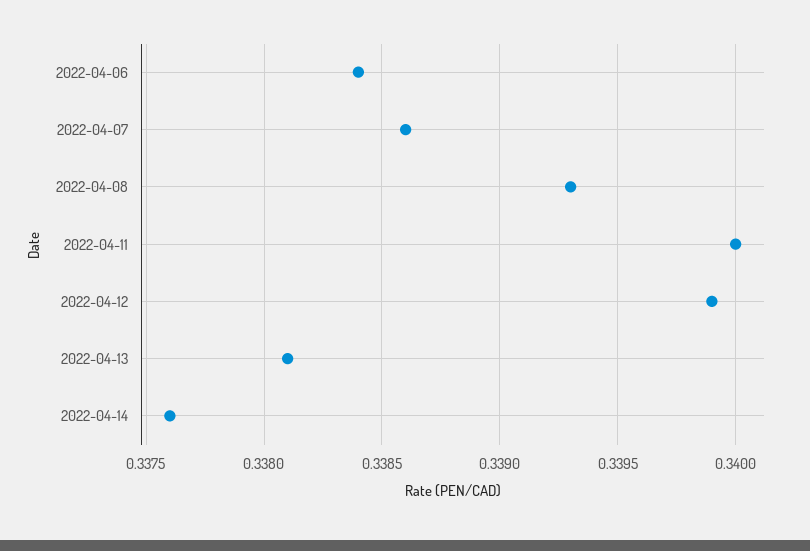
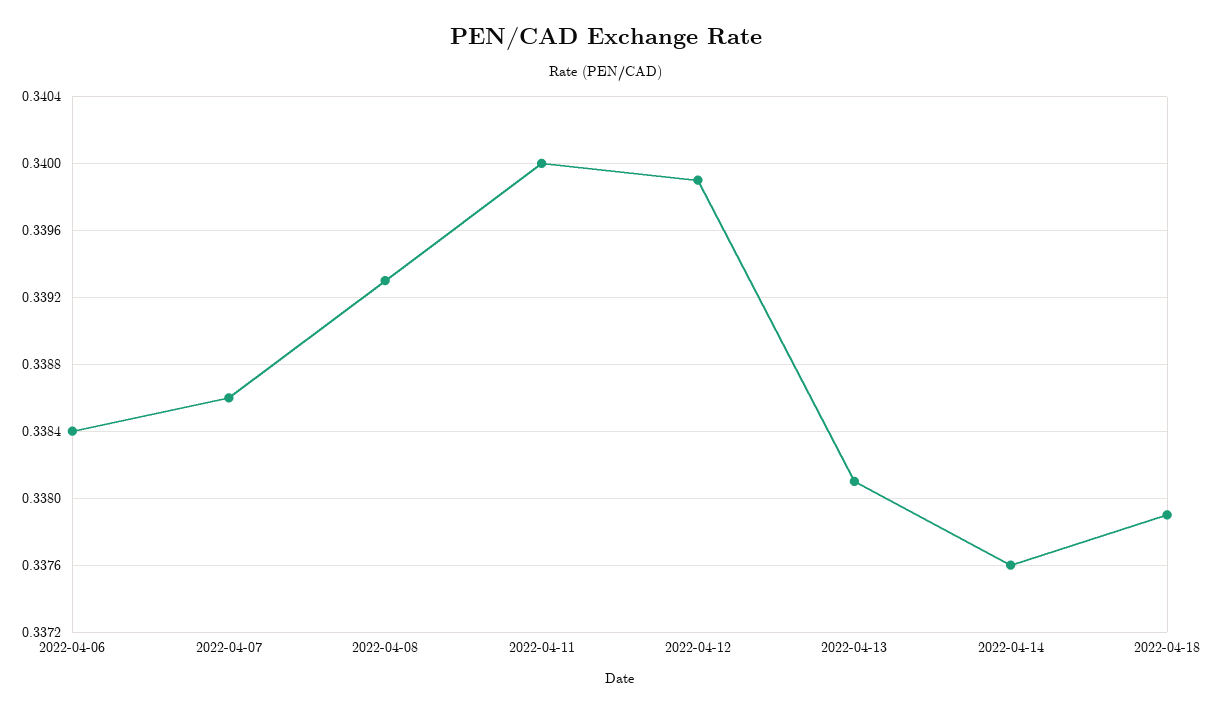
2022-04-18: none -> 0.3379

